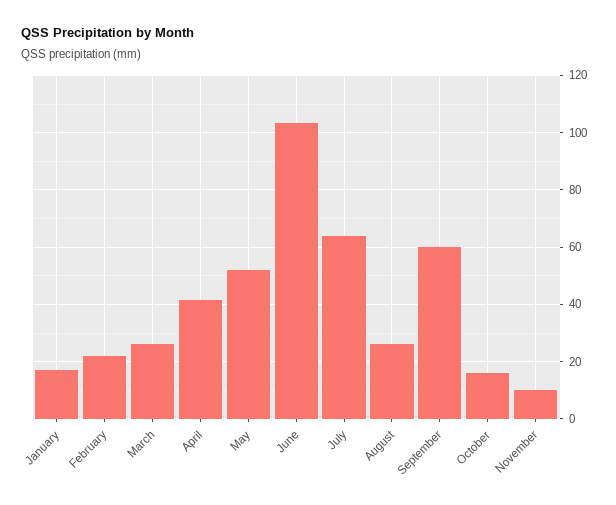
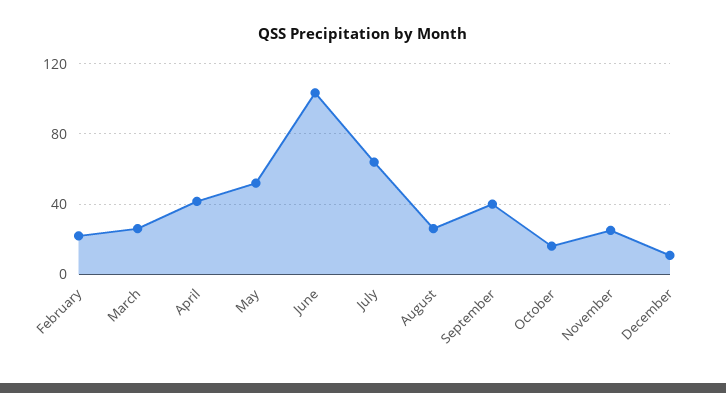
January: 17.5 -> none
September: 60 -> 40
November: 10 -> 25
December: none -> 10

